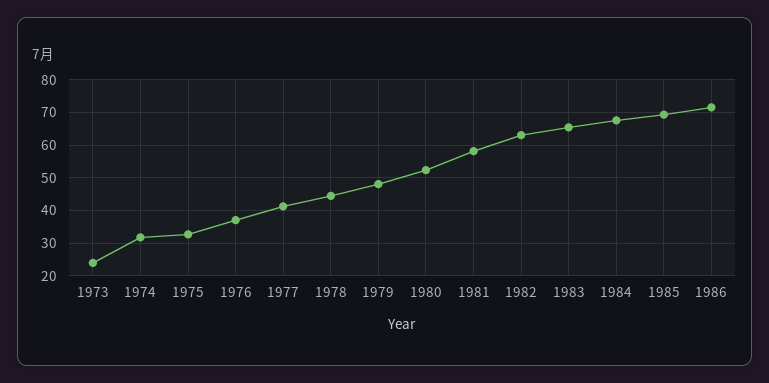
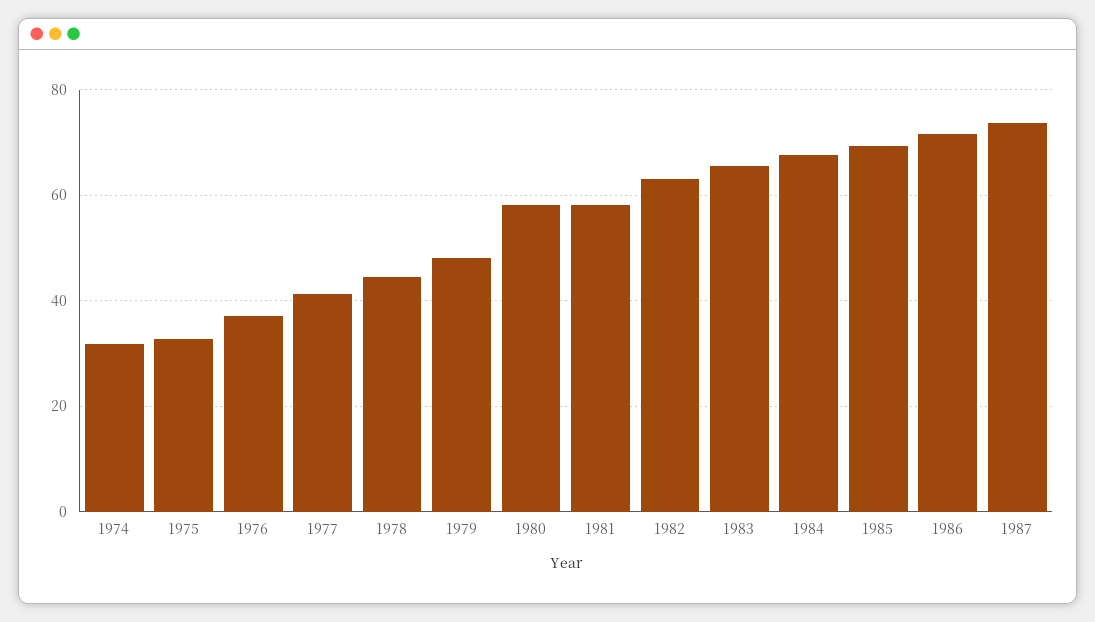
1973: 24 -> none
1980: 52 -> 58
1987: none -> 74

